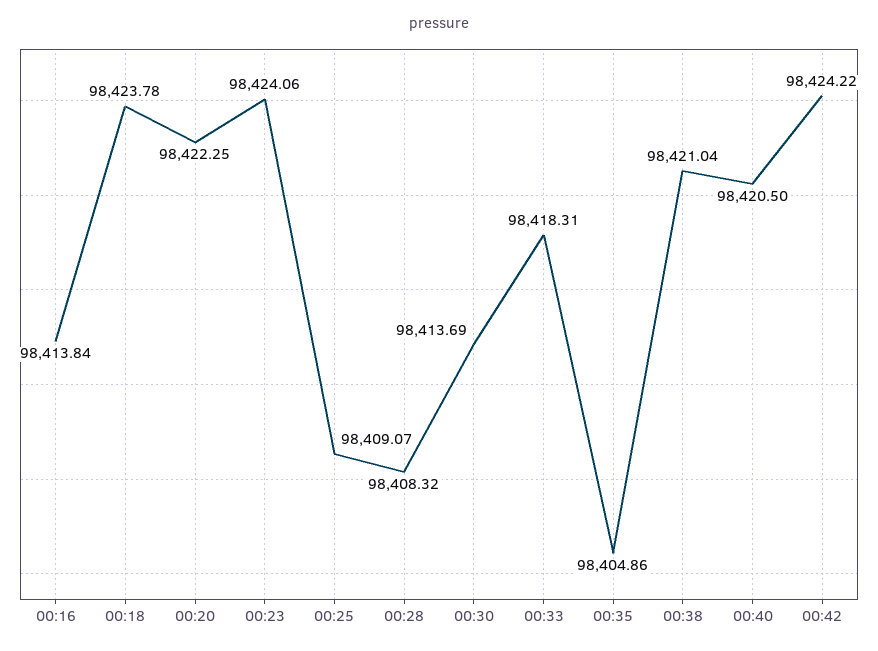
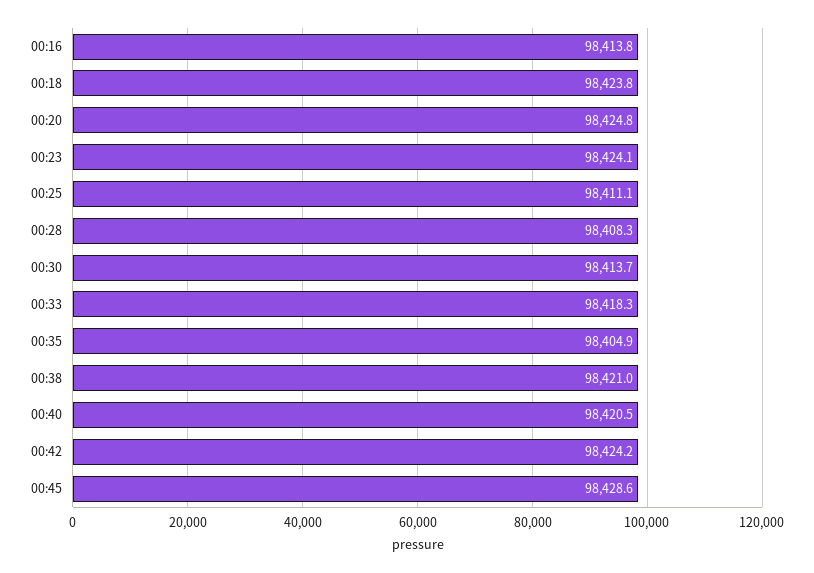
00:20: 98422.25 -> 98424.8
00:25: 98409.07 -> 98411.1
00:45: none -> 98428.6

